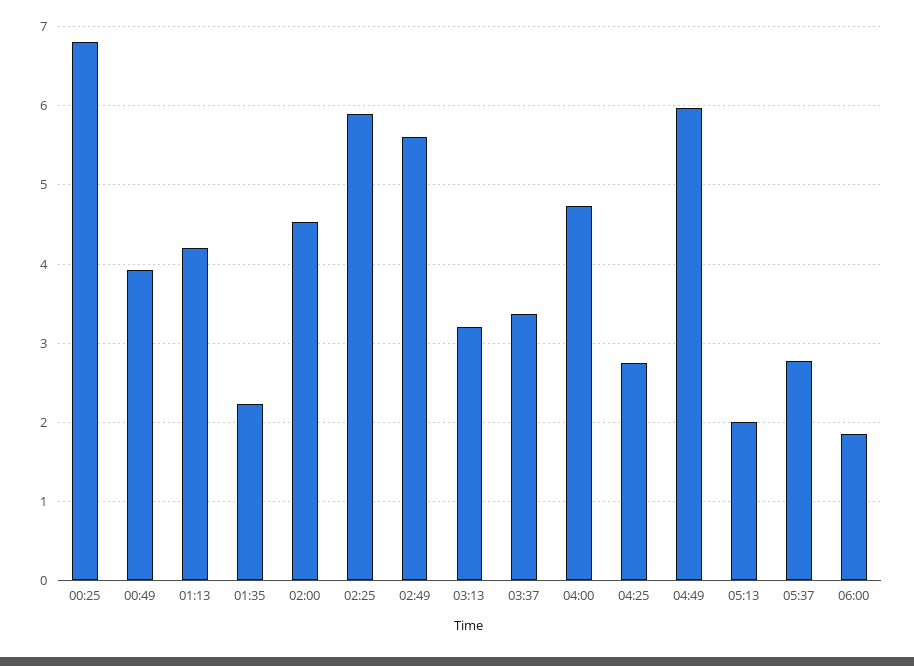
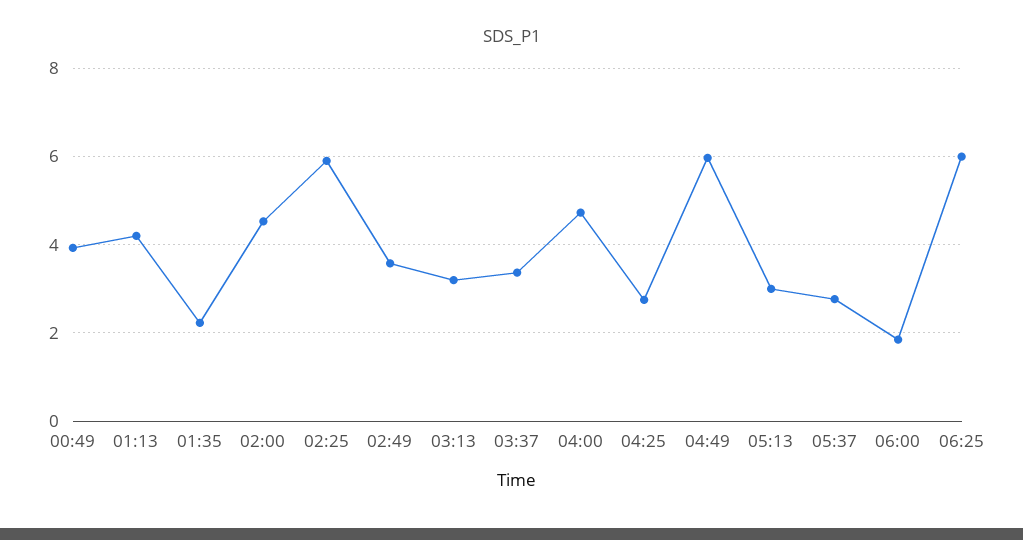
00:25: 6.8 -> none
02:49: 5.6 -> 3.6
05:13: 2 -> 3
06:25: none -> 6

